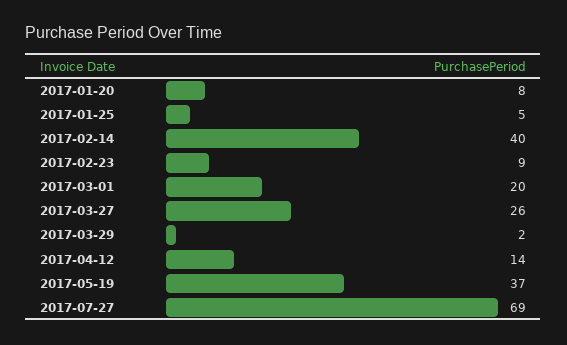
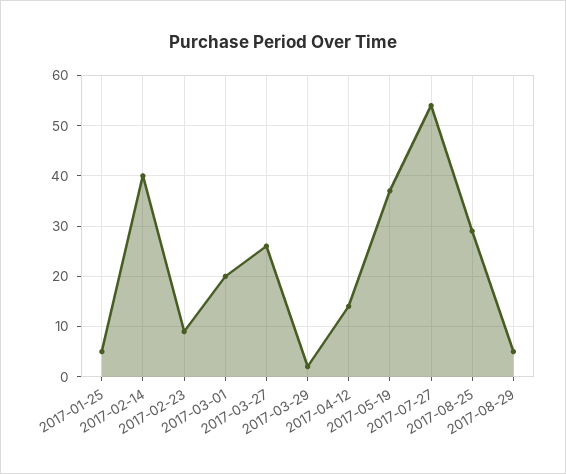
2017-01-20: 8 -> none
2017-07-27: 69 -> 55
2017-08-25: none -> 30
2017-08-29: none -> 5

